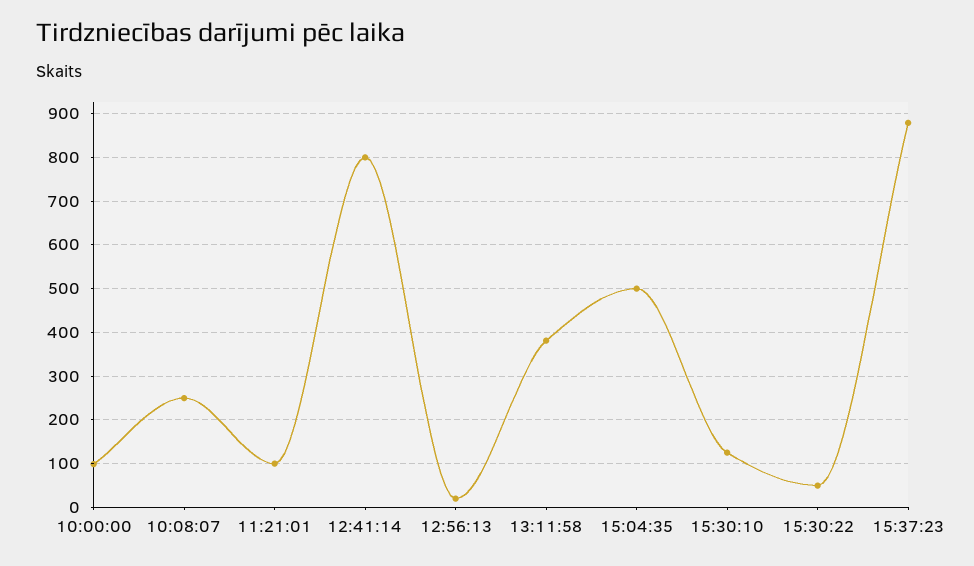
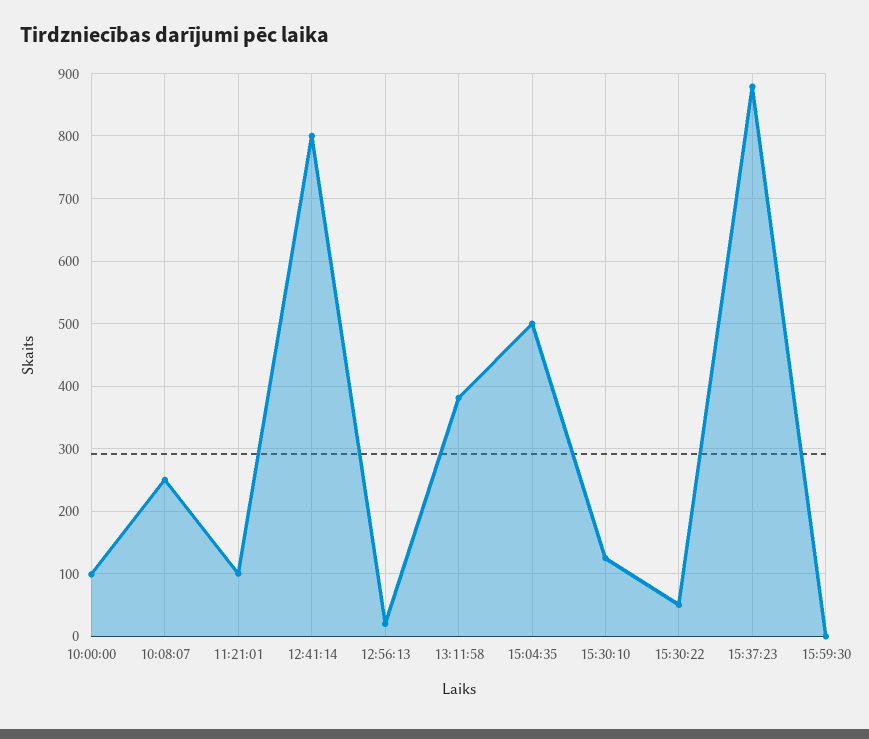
15:59:30: none -> 0

